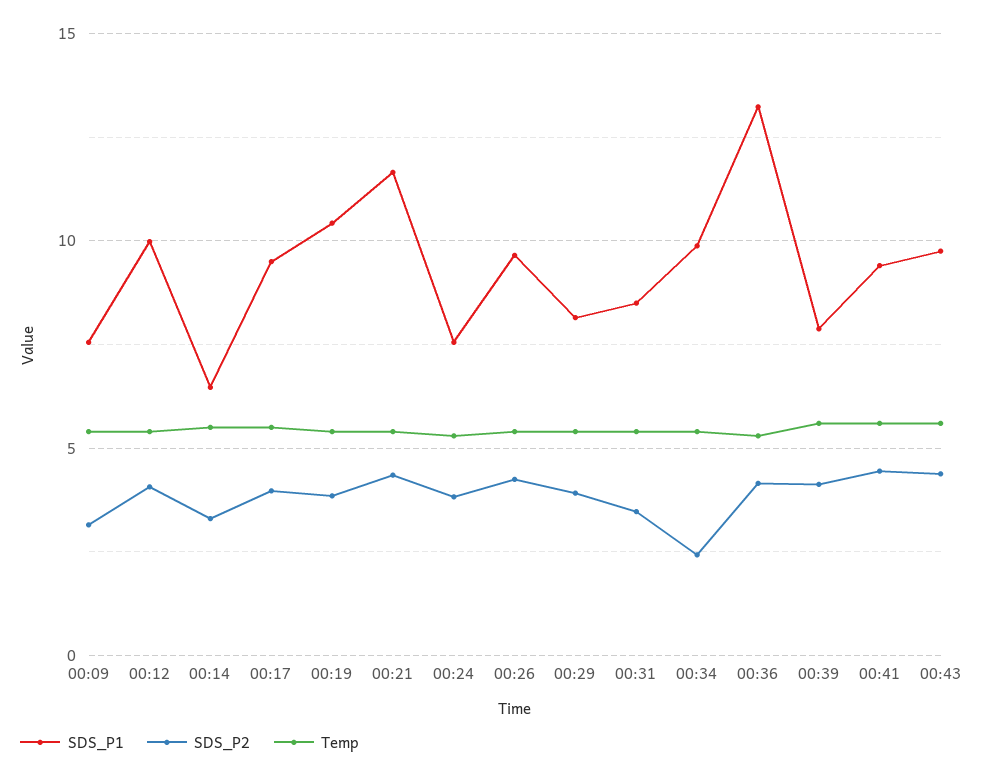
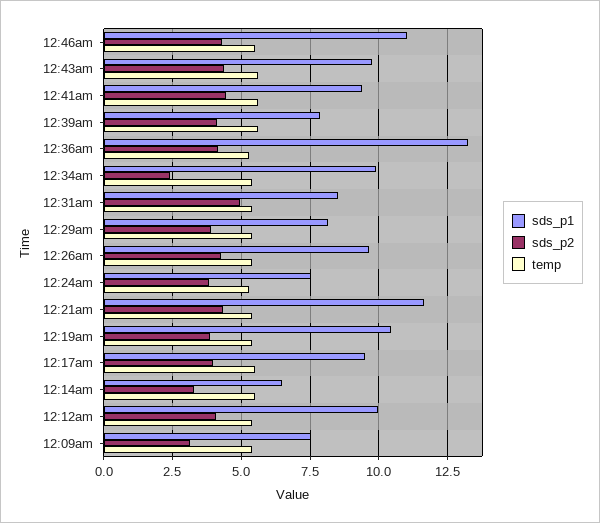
SDS_P2, 00:31: 3.5 -> 5
SDS_P1, 12:46am: none -> 11
SDS_P2, 12:46am: none -> 4.25
Temp, 12:46am: none -> 5.5

